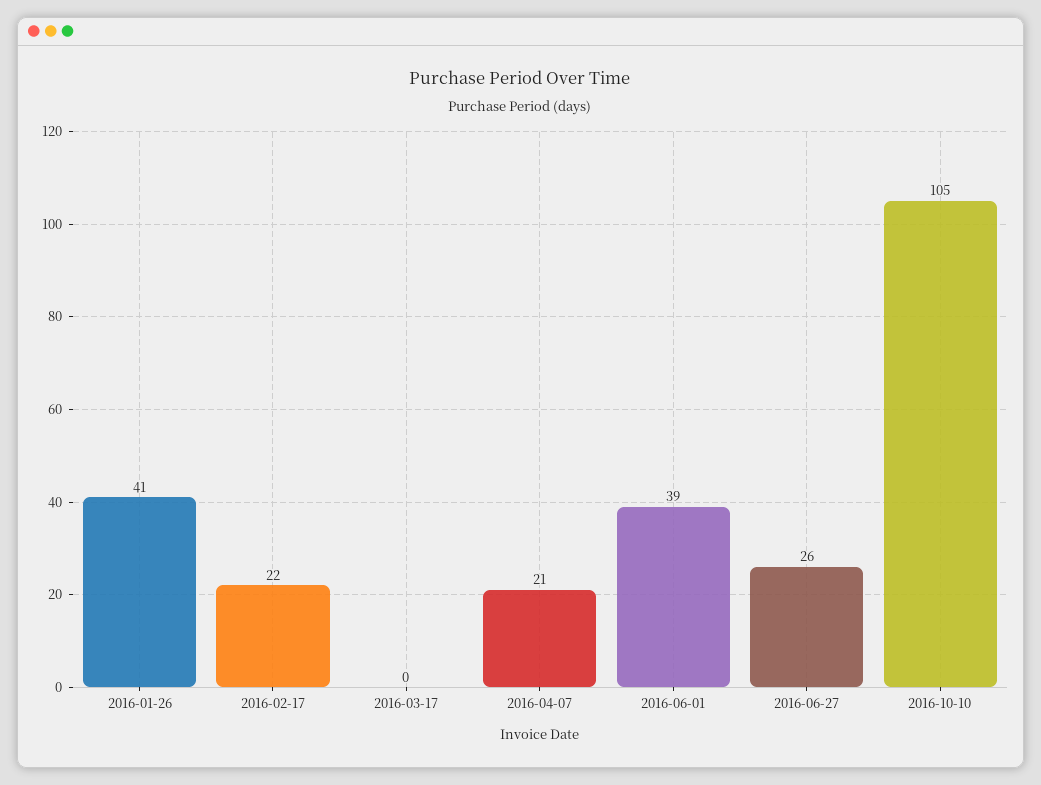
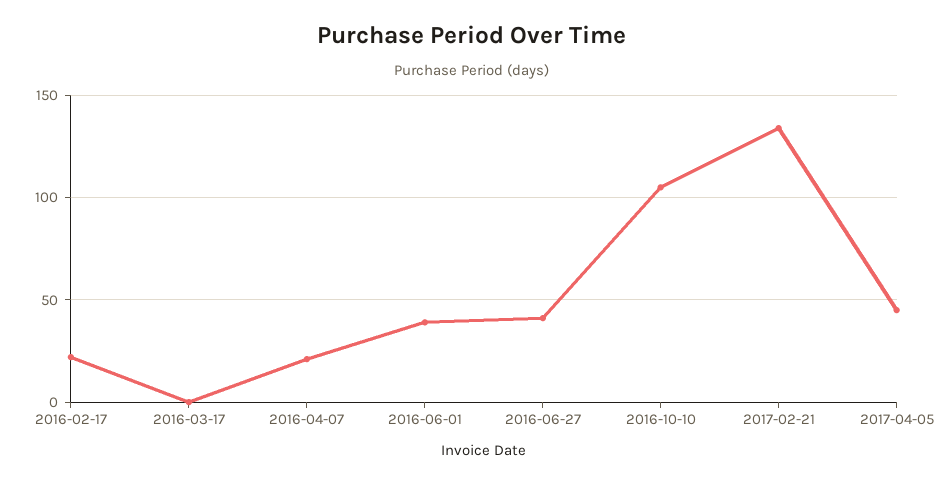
2016-01-26: 41 -> none
2016-06-27: 26 -> 40
2017-02-21: none -> 135
2017-04-05: none -> 45

